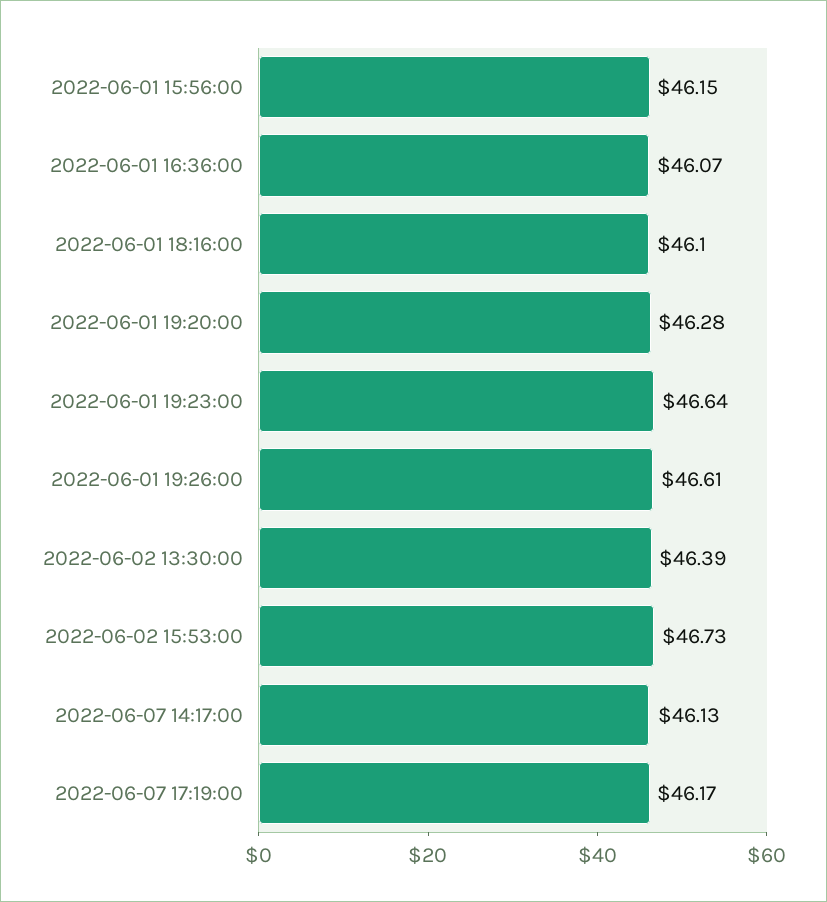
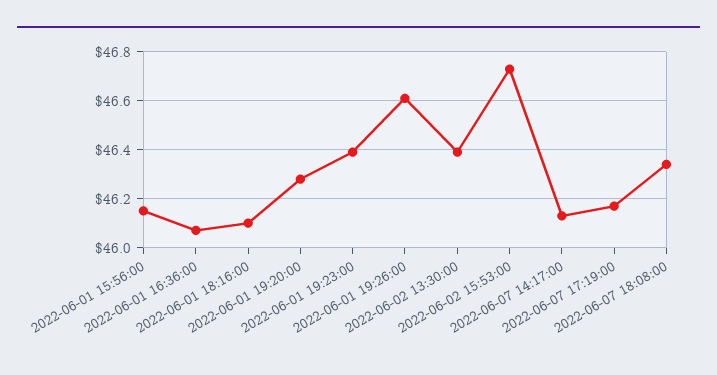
2022-06-01 19:23:00: 46.64 -> 46.4
2022-06-07 18:08:00: none -> 46.35

